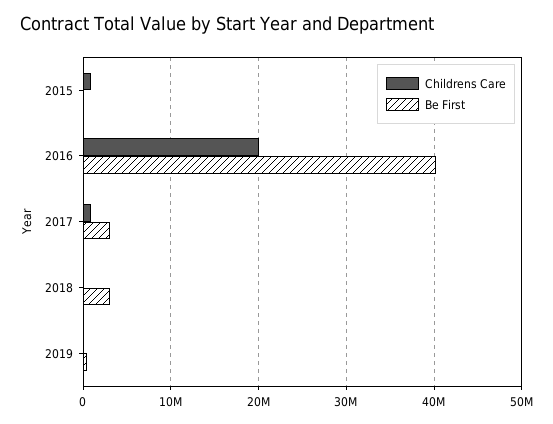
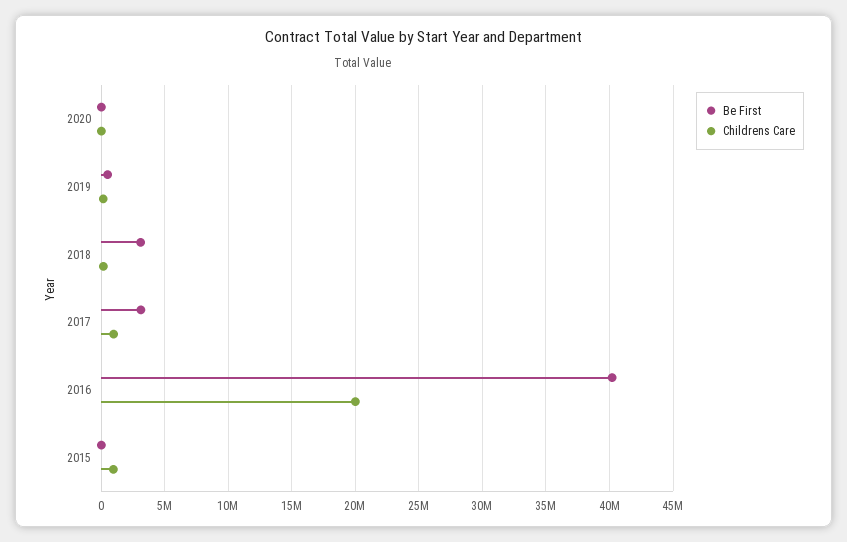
Be First, 2020: none -> 0
Childrens Care, 2020: none -> 0

